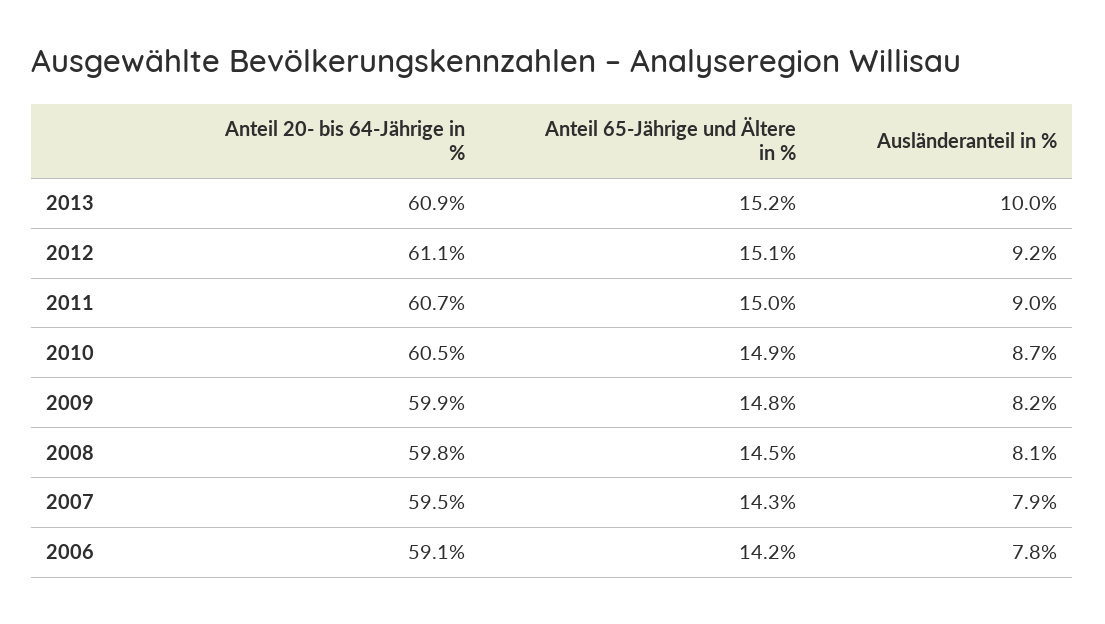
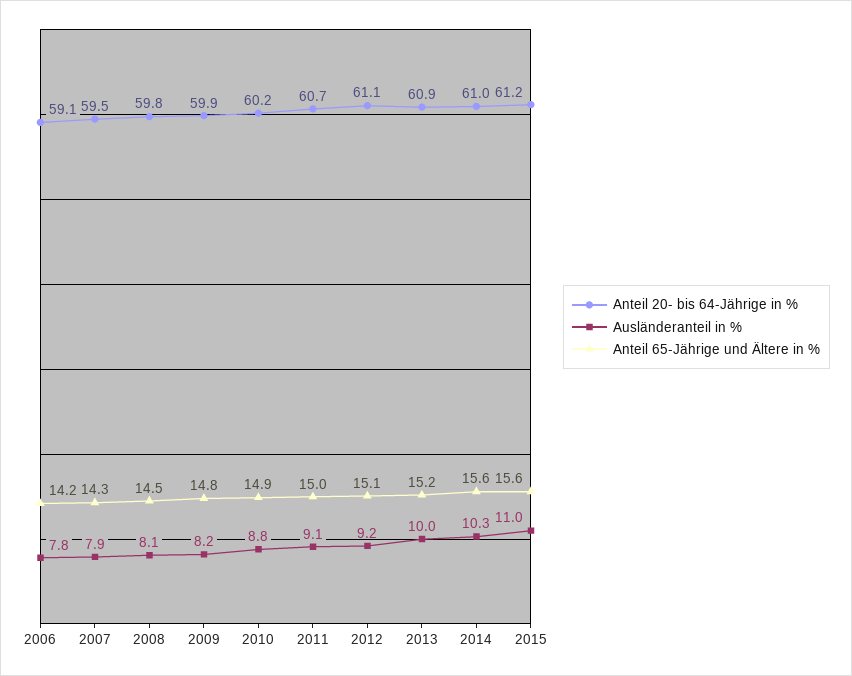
Ausländeranteil in %, 2011: 9 -> 9.1
Anteil 20- bis 64-Jährige in %, 2010: 60.5 -> 60.2
Ausländeranteil in %, 2010: 8.7 -> 8.8
Anteil 20- bis 64-Jährige in %, 2014: none -> 61
Ausländeranteil in %, 2014: none -> 10.3
Anteil 65-Jährige und Ältere in %, 2014: none -> 15.6
Anteil 20- bis 64-Jährige in %, 2015: none -> 61.2
Ausländeranteil in %, 2015: none -> 11
Anteil 65-Jährige und Ältere in %, 2015: none -> 15.6

